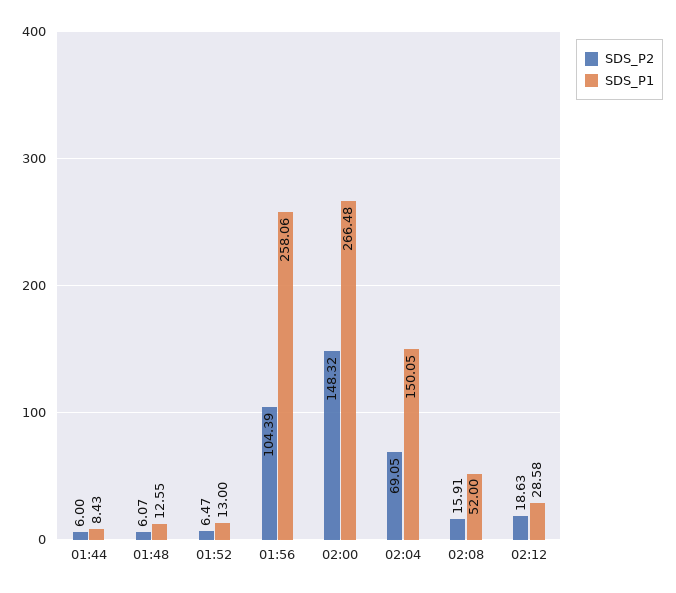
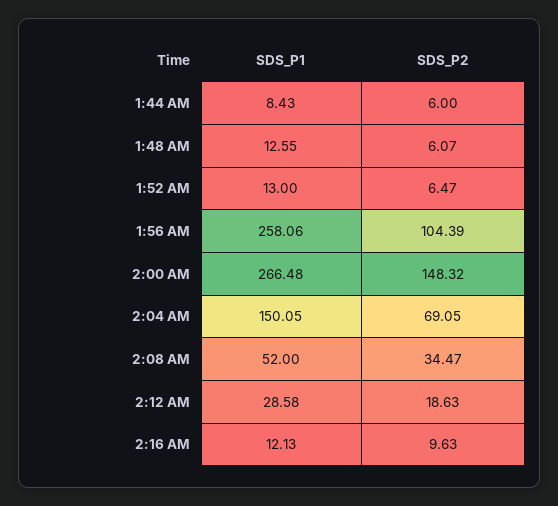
SDS_P2, 02:08: 15.91 -> 34.47
SDS_P1, 2:16 AM: none -> 12.13
SDS_P2, 2:16 AM: none -> 9.63

